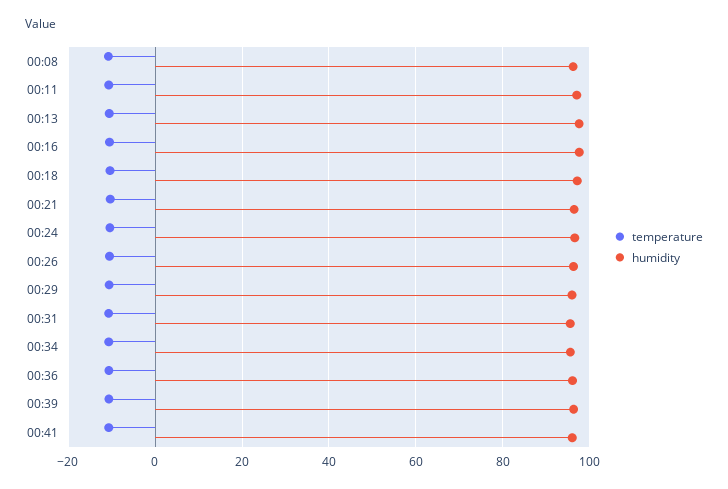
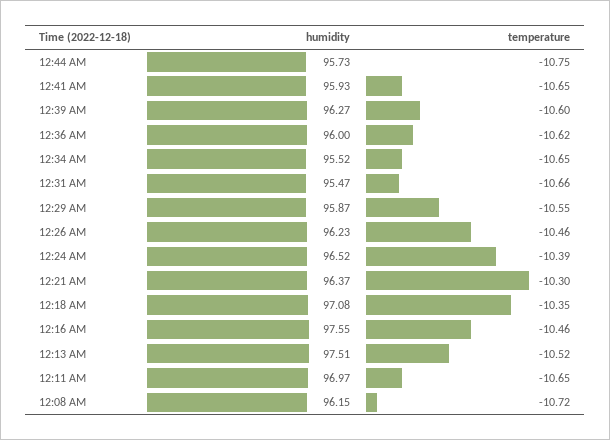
humidity, 12:44 AM: none -> 95.73
temperature, 12:44 AM: none -> -10.75

